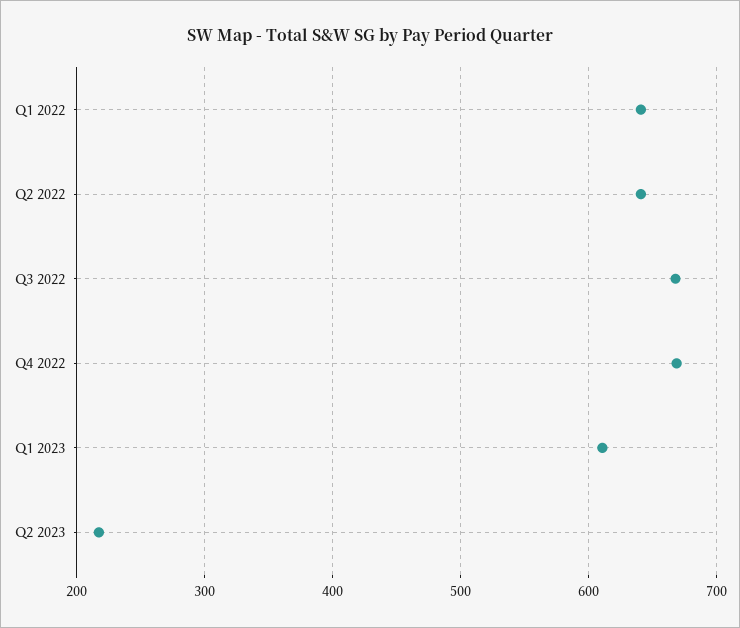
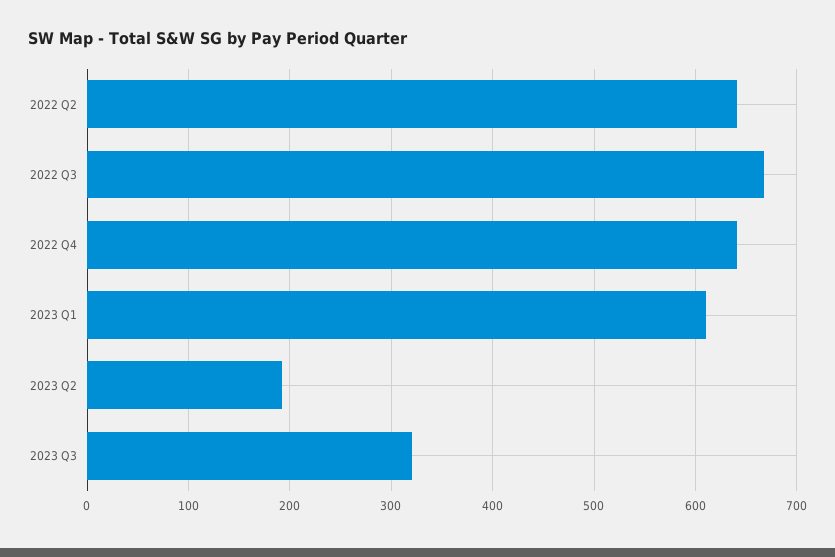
Q1 2022: 640 -> none
Q4 2022: 670 -> 640
Q2 2023: 220 -> 190
2023 Q3: none -> 320

